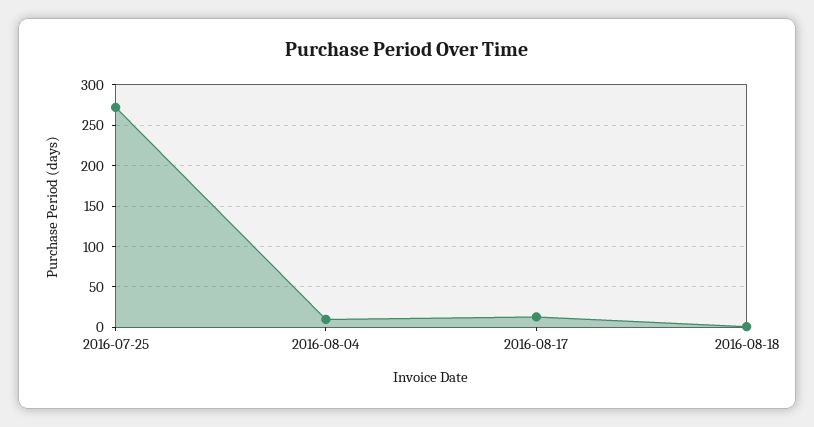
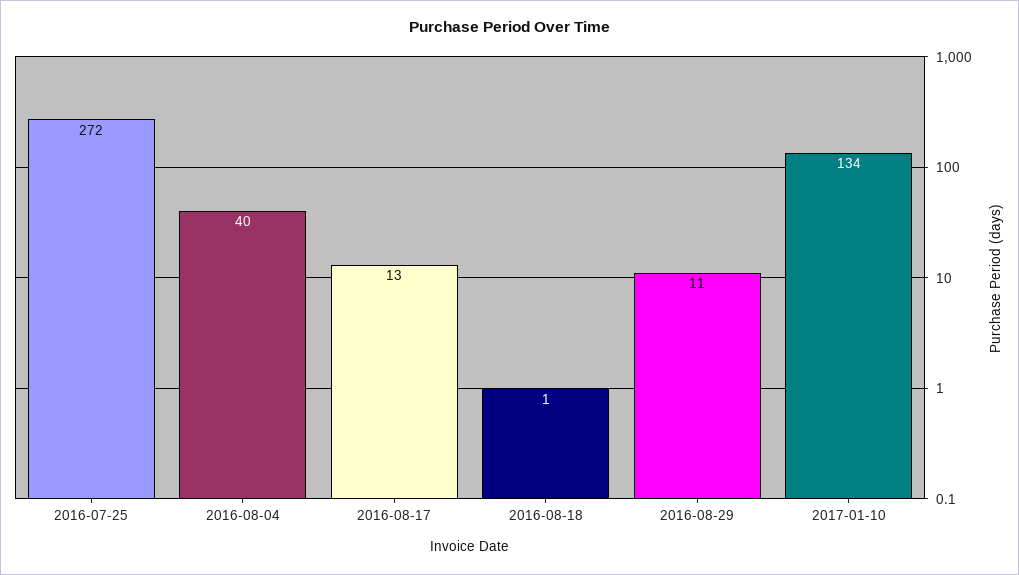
2016-08-04: 10 -> 40
2016-08-29: none -> 11
2017-01-10: none -> 134

